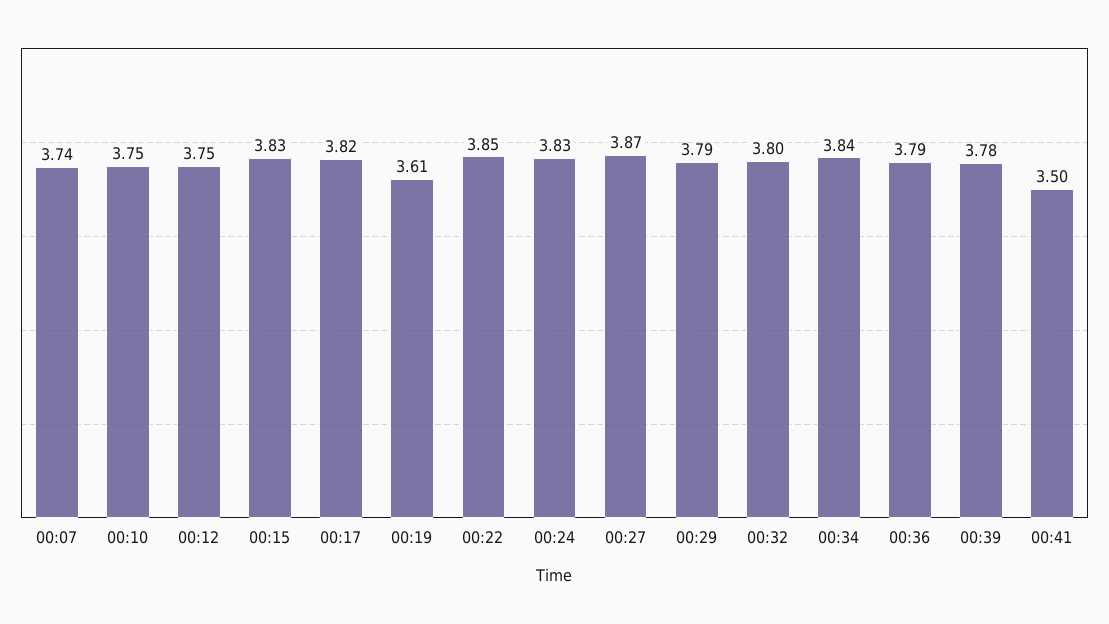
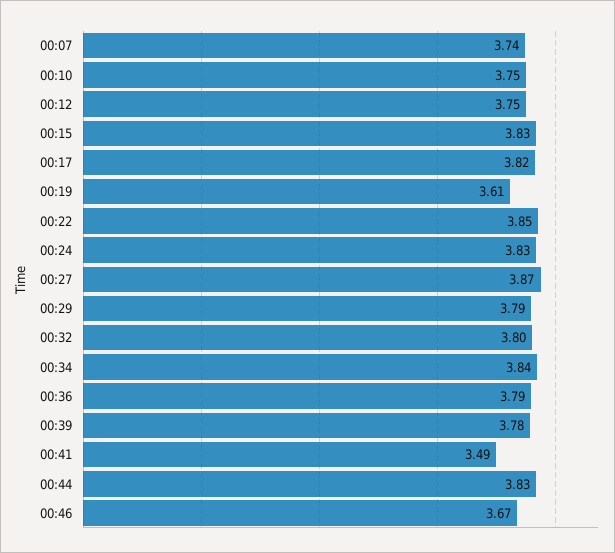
00:41: 3.5 -> 3.49
00:44: none -> 3.83
00:46: none -> 3.67

